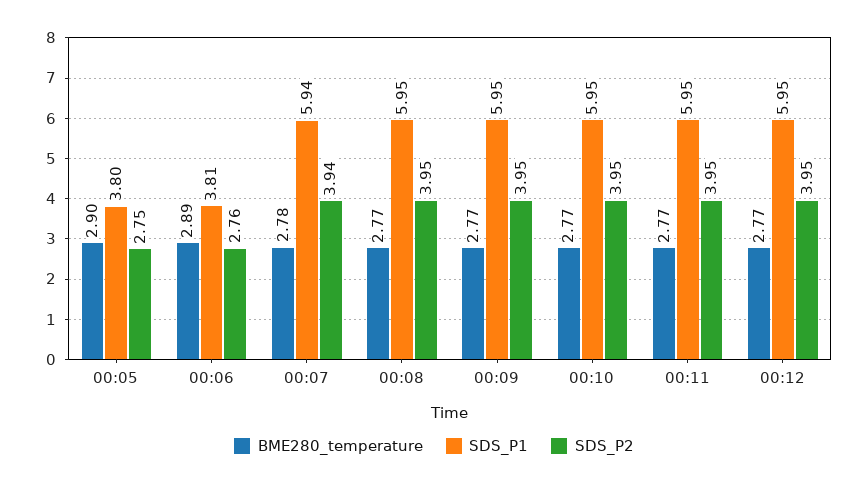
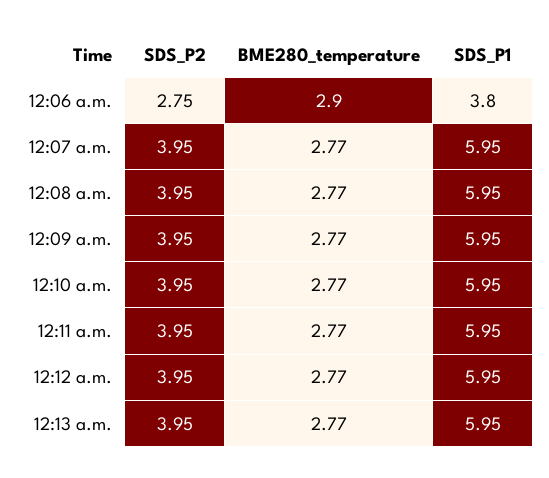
BME280_temperature, 00:05: 2.9 -> none
SDS_P1, 00:05: 3.8 -> none
SDS_P2, 00:05: 2.75 -> none
BME280_temperature, 00:06: 2.89 -> 2.9
SDS_P1, 00:06: 3.81 -> 3.8
SDS_P2, 00:06: 2.76 -> 2.75
BME280_temperature, 00:07: 2.78 -> 2.77
SDS_P1, 00:07: 5.94 -> 5.95
SDS_P2, 00:07: 3.94 -> 3.95
SDS_P2, 12:13 a.m.: none -> 3.95
BME280_temperature, 12:13 a.m.: none -> 2.77
SDS_P1, 12:13 a.m.: none -> 5.95

